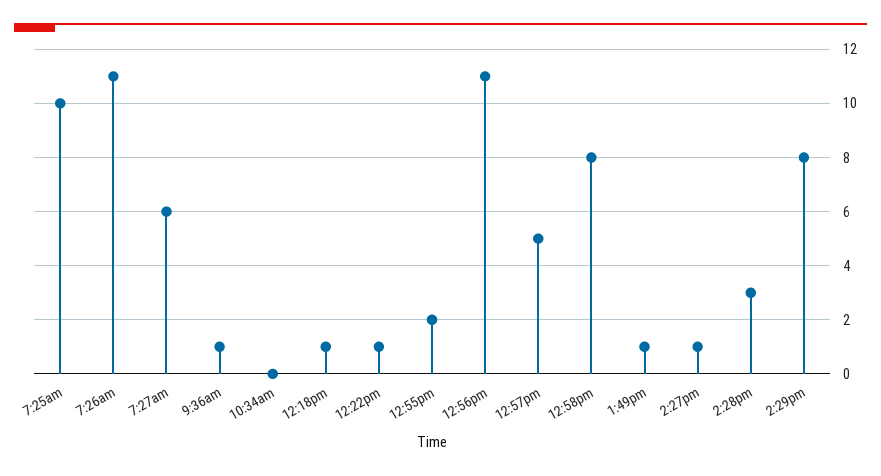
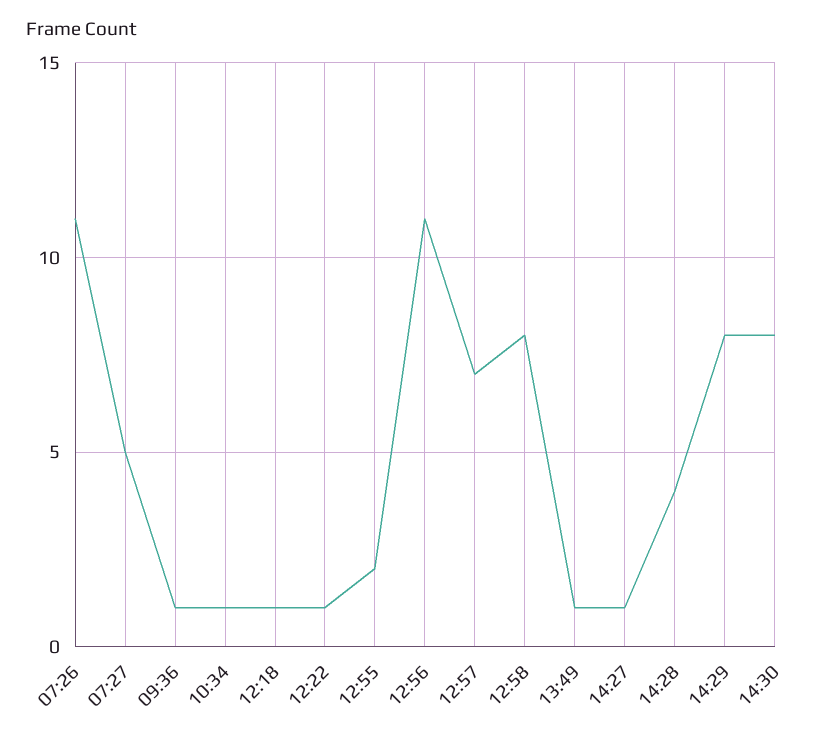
7:25am: 10 -> none
7:27am: 6 -> 5
10:34am: 0 -> 1
12:57pm: 5 -> 7
2:28pm: 3 -> 4
14:30: none -> 8

